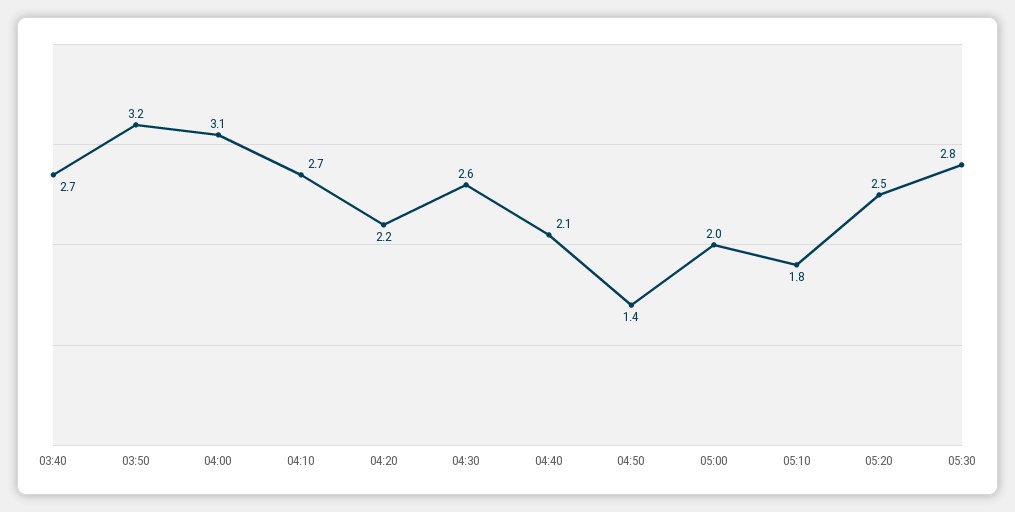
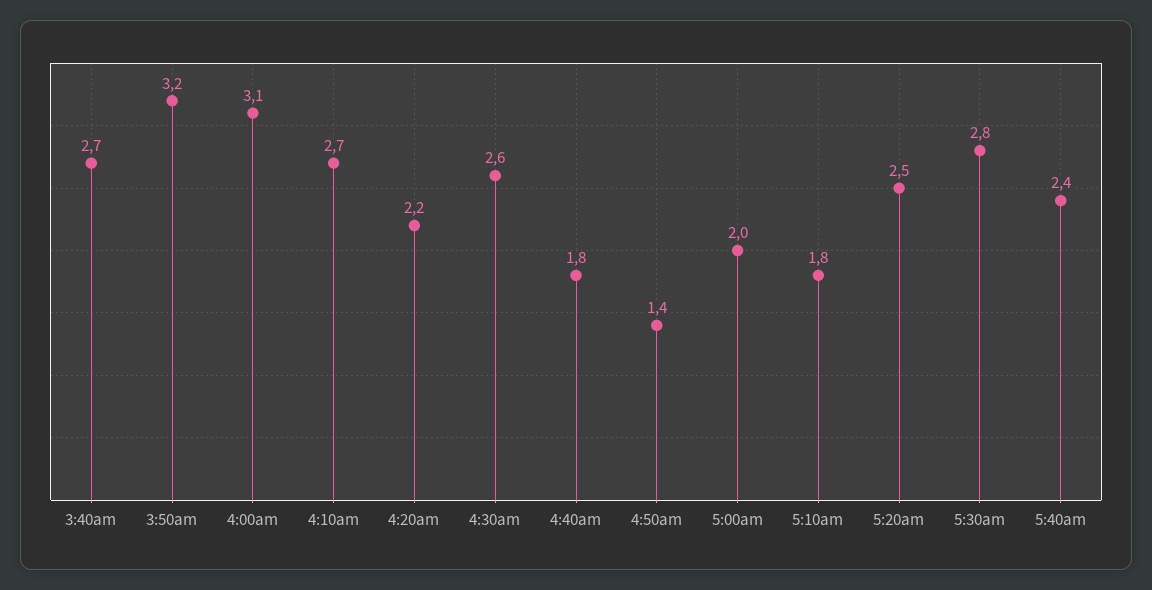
04:40: 2.1 -> 1.8
5:40am: none -> 2.4

